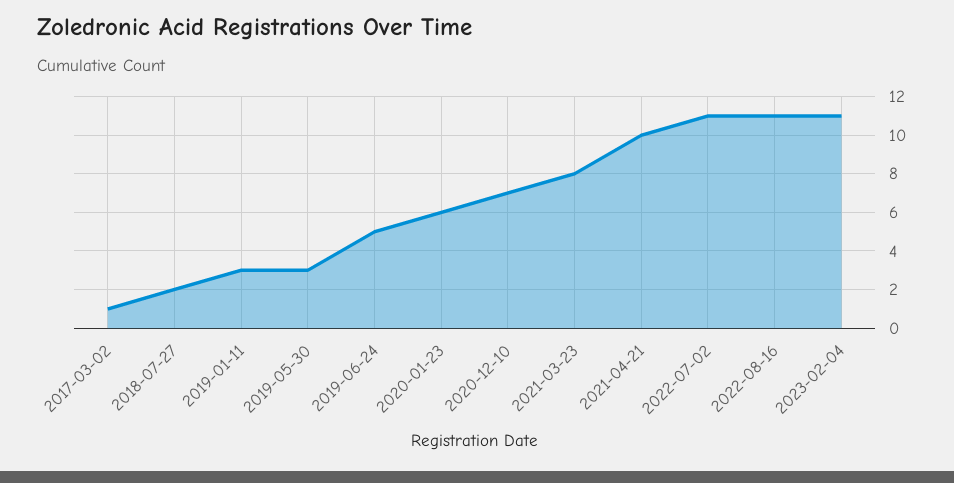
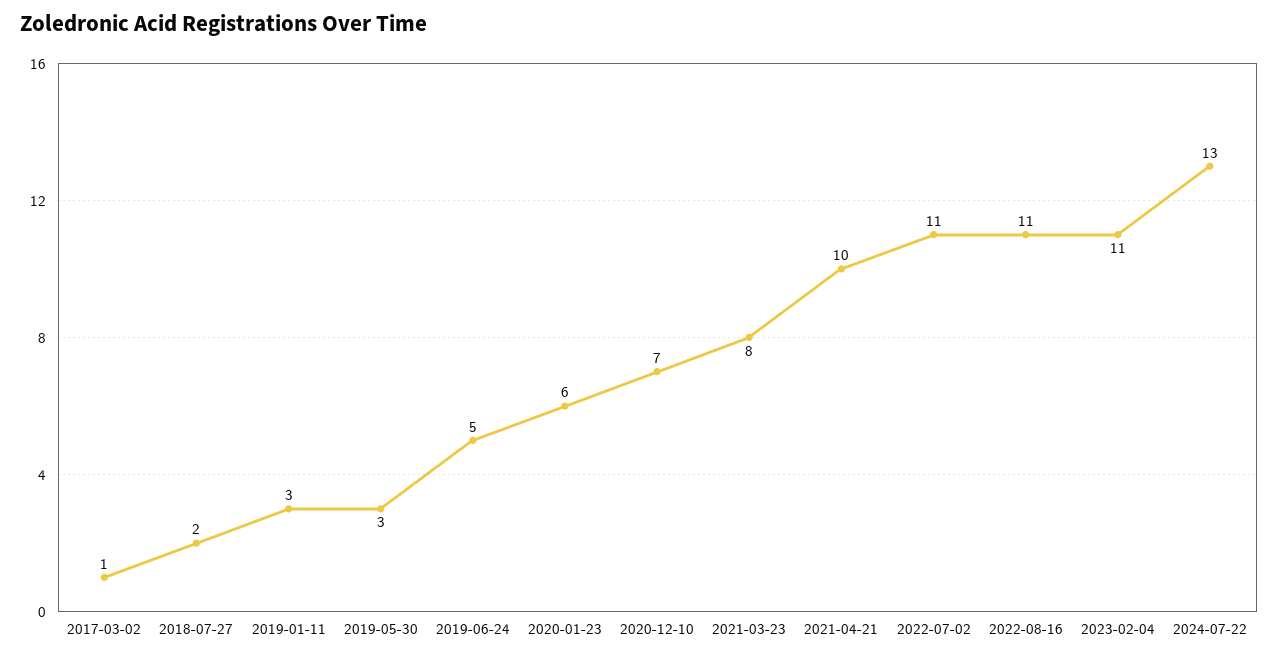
2024-07-22: none -> 13

